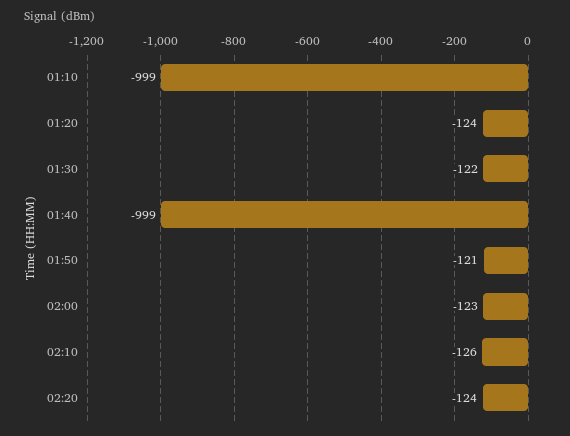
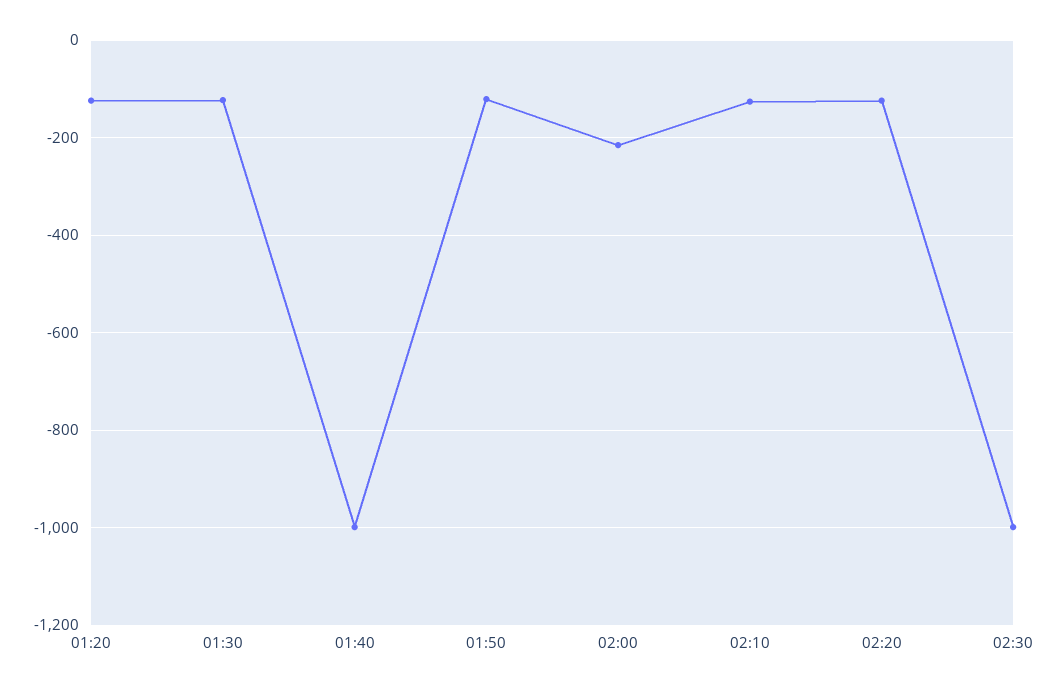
01:10: -999 -> none
02:00: -123 -> -220
02:30: none -> -1000

